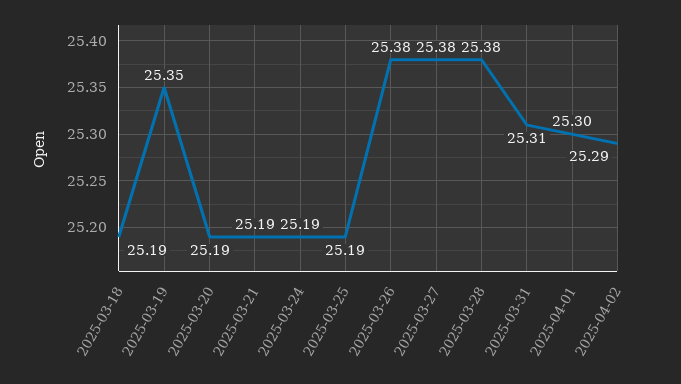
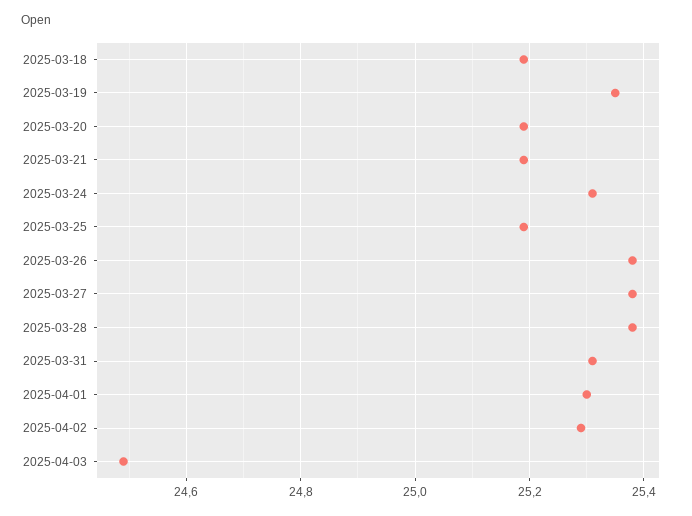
2025-03-24: 25.19 -> 25.3
2025-04-03: none -> 24.5

